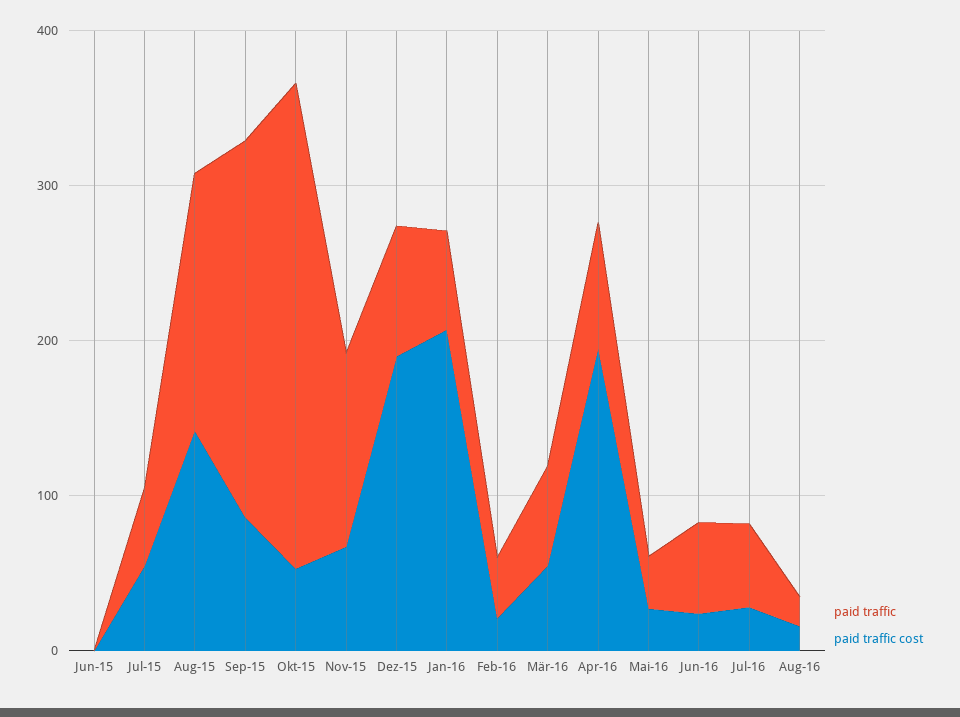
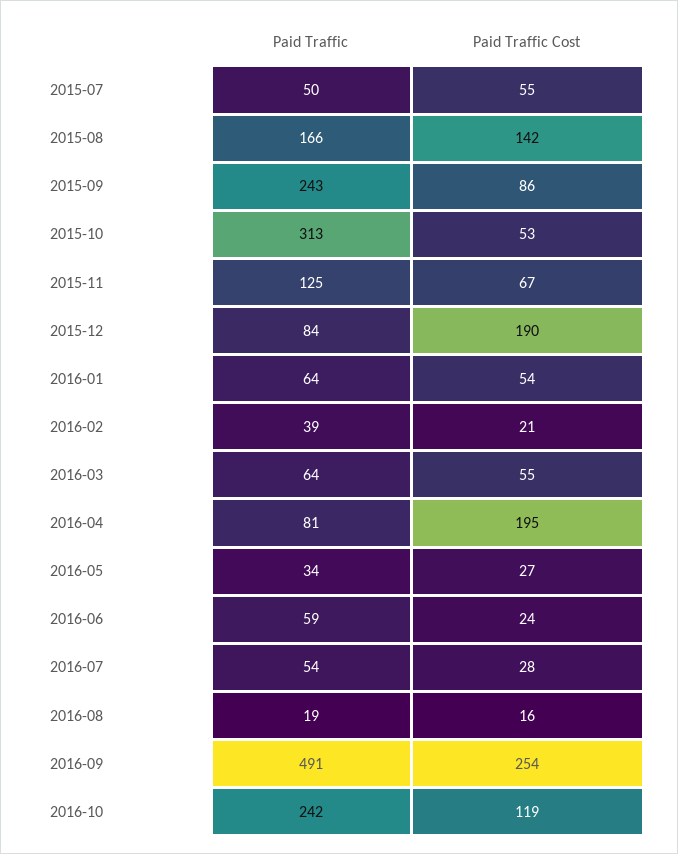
paid traffic, Jun-15: 0 -> none
paid traffic cost, Jun-15: 0 -> none
paid traffic cost, Jan-16: 200 -> 54
paid traffic, 2016-09: none -> 491
paid traffic cost, 2016-09: none -> 254
paid traffic, 2016-10: none -> 242
paid traffic cost, 2016-10: none -> 119

